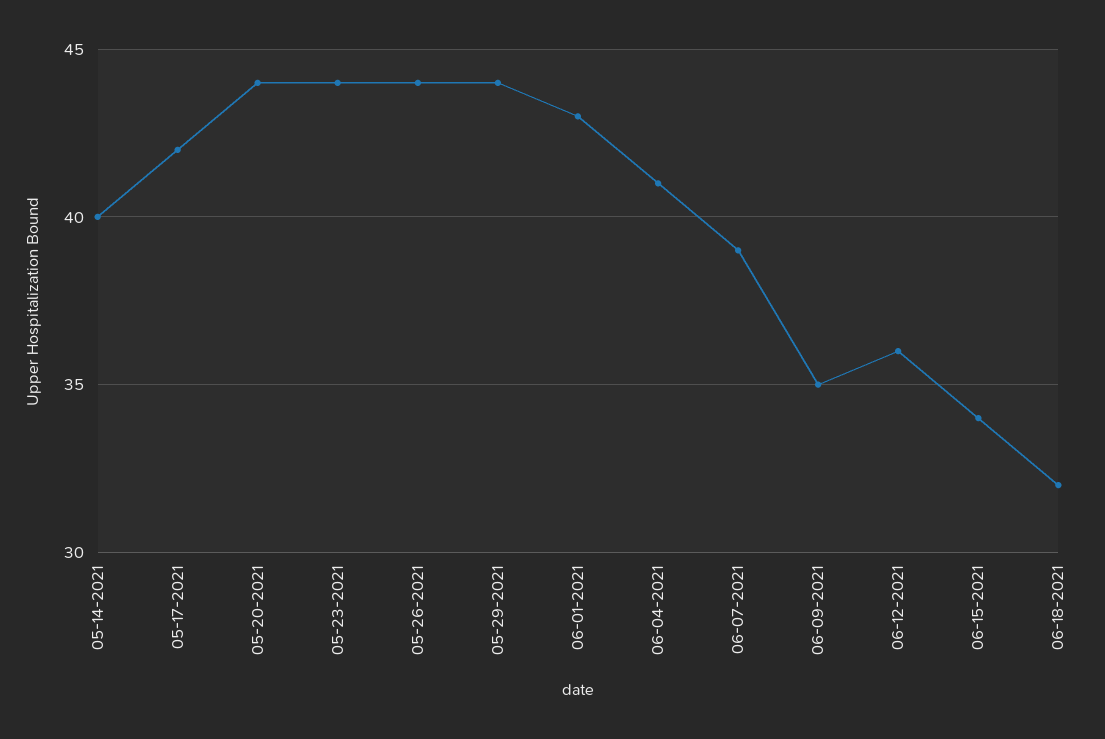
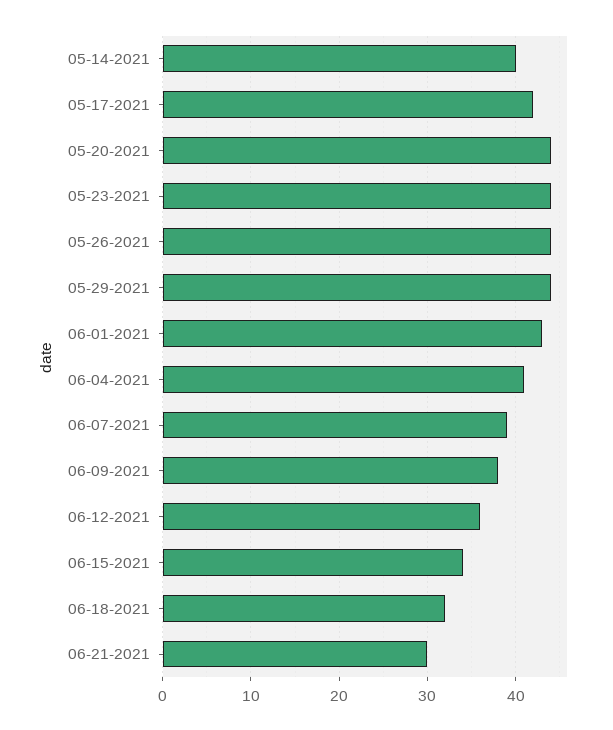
06-09-2021: 35 -> 38
06-21-2021: none -> 30

